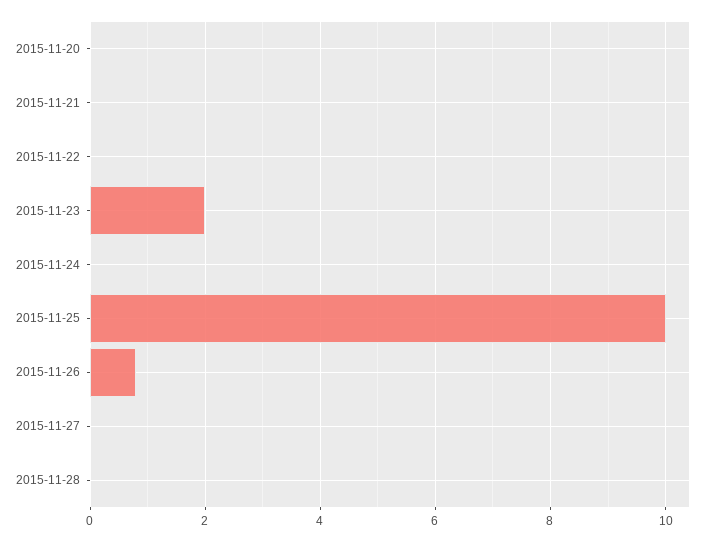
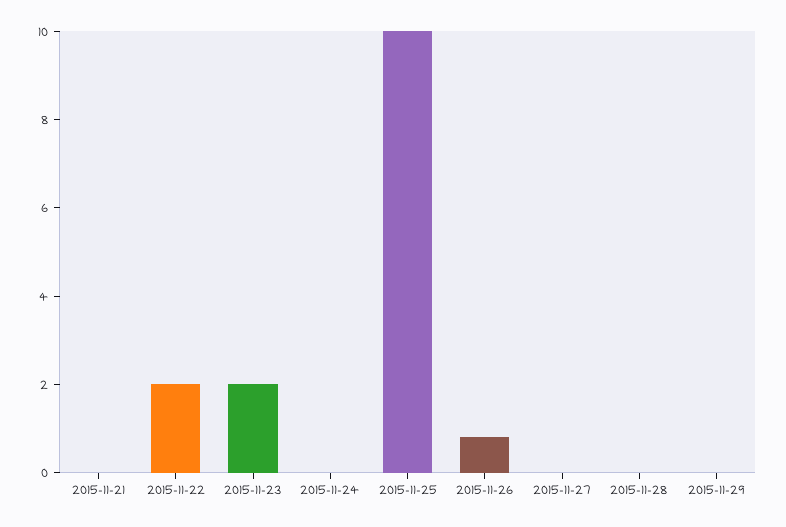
2015-11-20: 0 -> none
2015-11-22: 0 -> 2
2015-11-29: none -> 0

